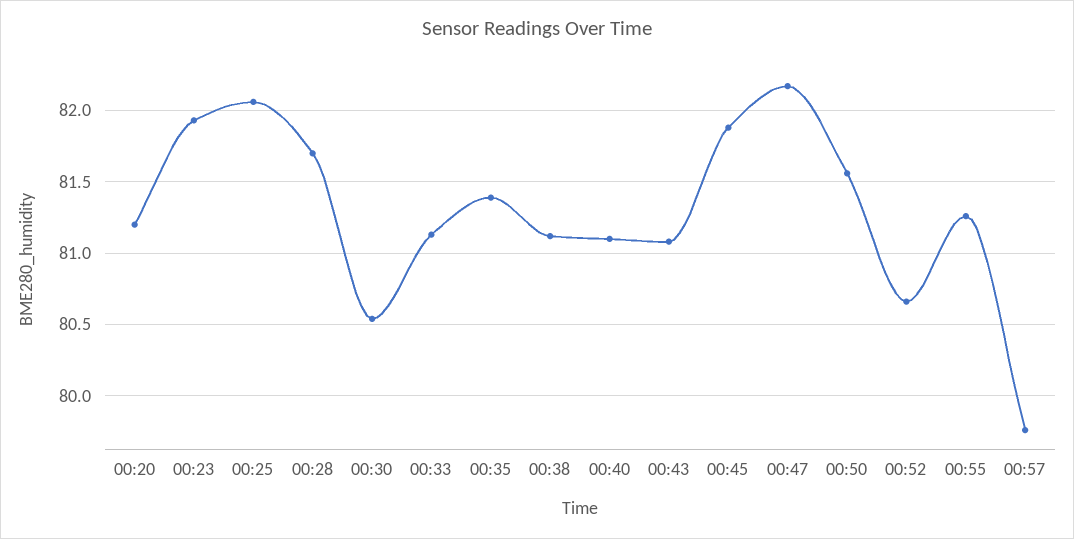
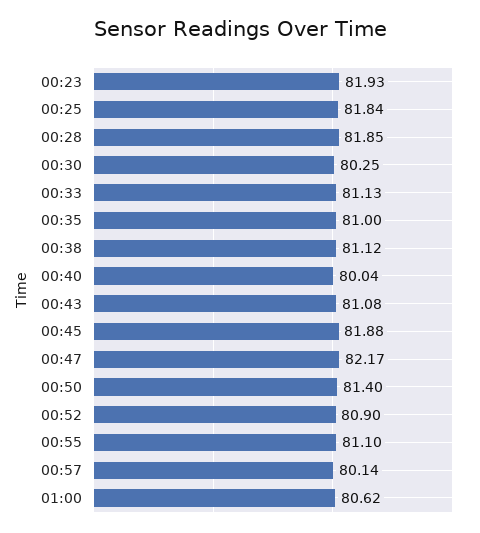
00:20: 81.2 -> none
00:25: 82.05 -> 81.84
00:28: 81.7 -> 81.85
00:30: 80.55 -> 80.25
00:35: 81.4 -> 81
00:40: 81.1 -> 80.04
00:50: 81.55 -> 81.4
00:52: 80.65 -> 80.9
00:55: 81.25 -> 81.1
00:57: 79.75 -> 80.14
01:00: none -> 80.62

